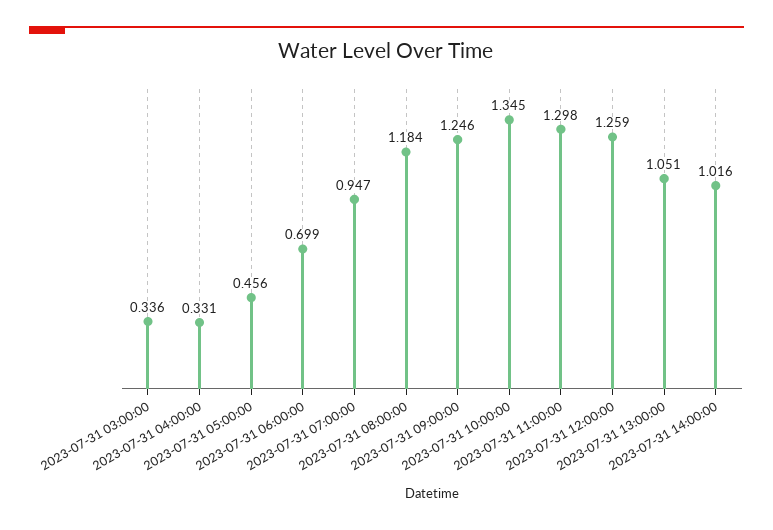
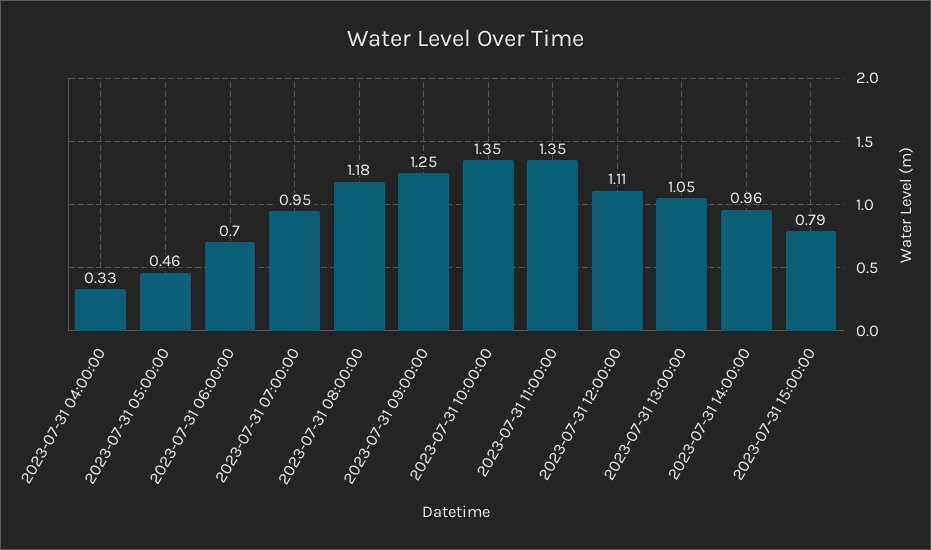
2023-07-31 03:00:00: 0.336 -> none
2023-07-31 11:00:00: 1.298 -> 1.35
2023-07-31 12:00:00: 1.259 -> 1.11
2023-07-31 14:00:00: 1.016 -> 0.96
2023-07-31 15:00:00: none -> 0.79

